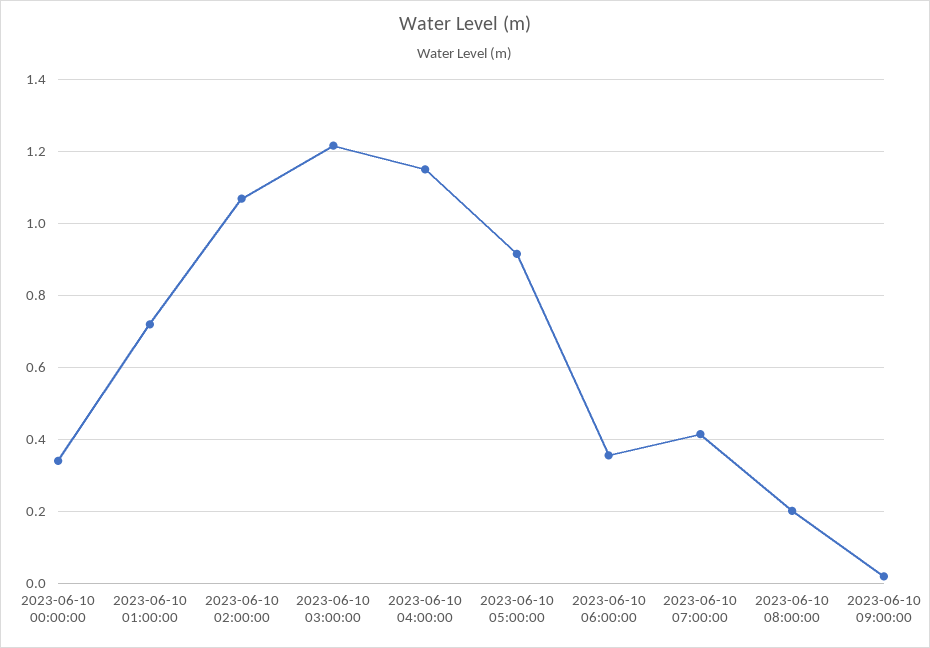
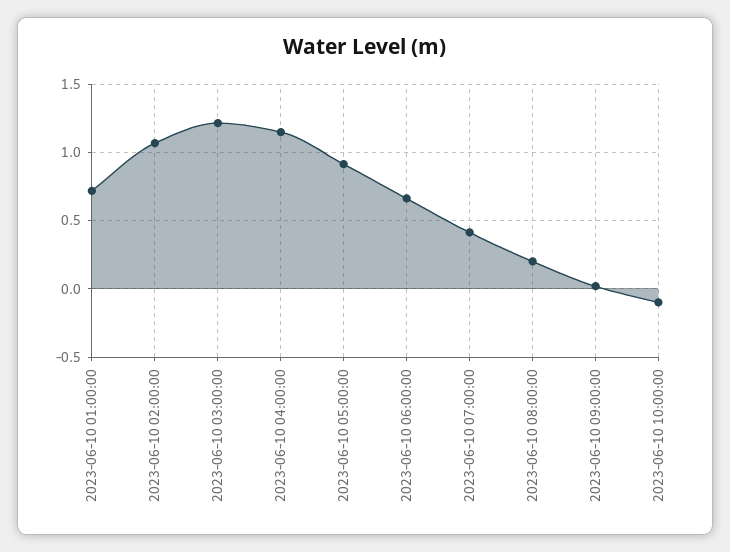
2023-06-10 00:00:00: 0.34 -> none
2023-06-10 06:00:00: 0.36 -> 0.65
2023-06-10 10:00:00: none -> -0.1

